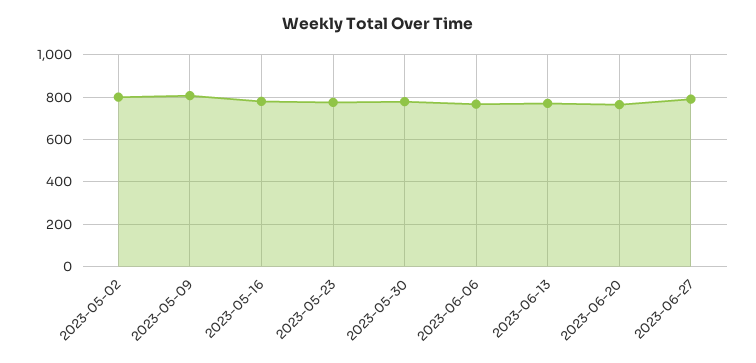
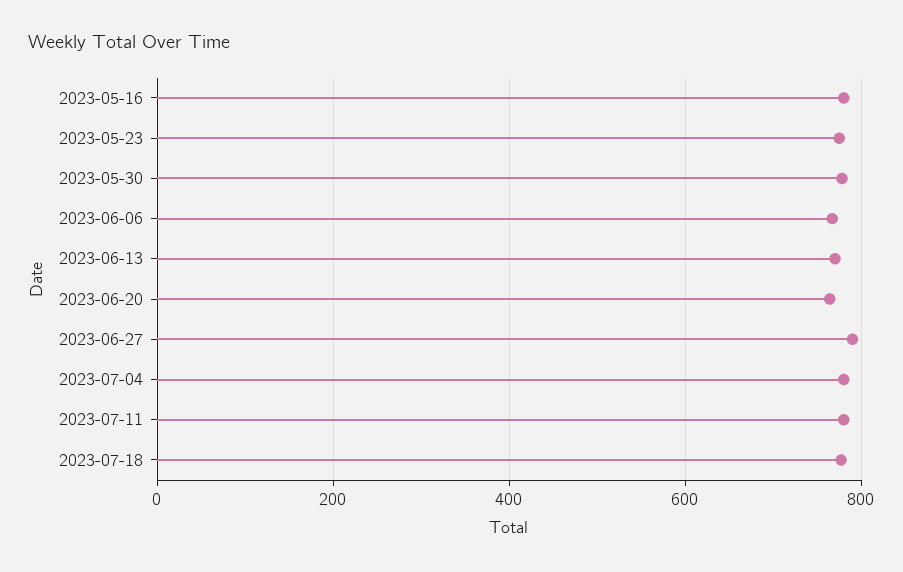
2023-05-02: 800 -> none
2023-05-09: 800 -> none
2023-07-04: none -> 780
2023-07-11: none -> 780
2023-07-18: none -> 780

